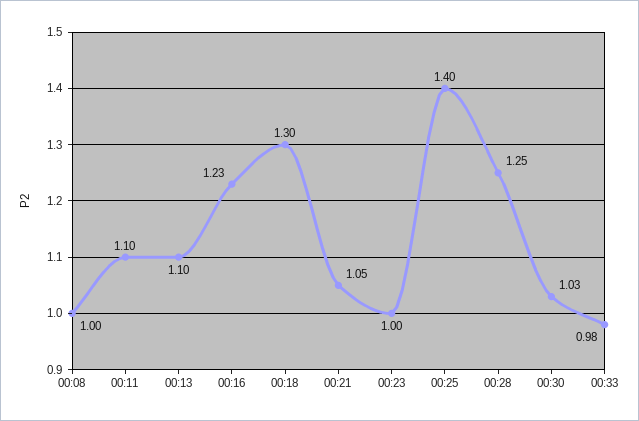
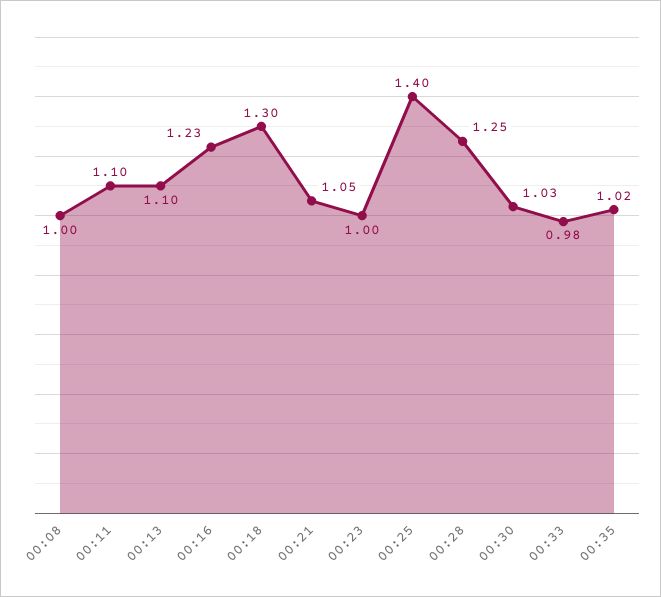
00:35: none -> 1.02

